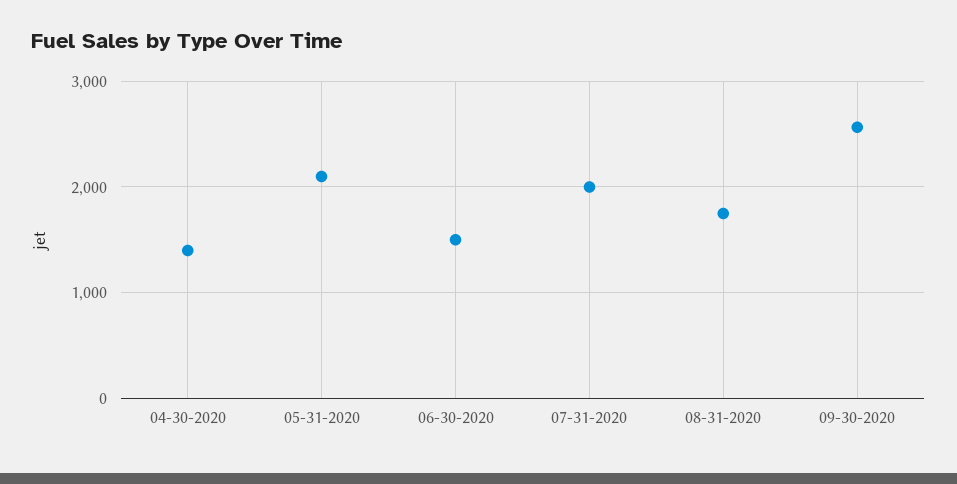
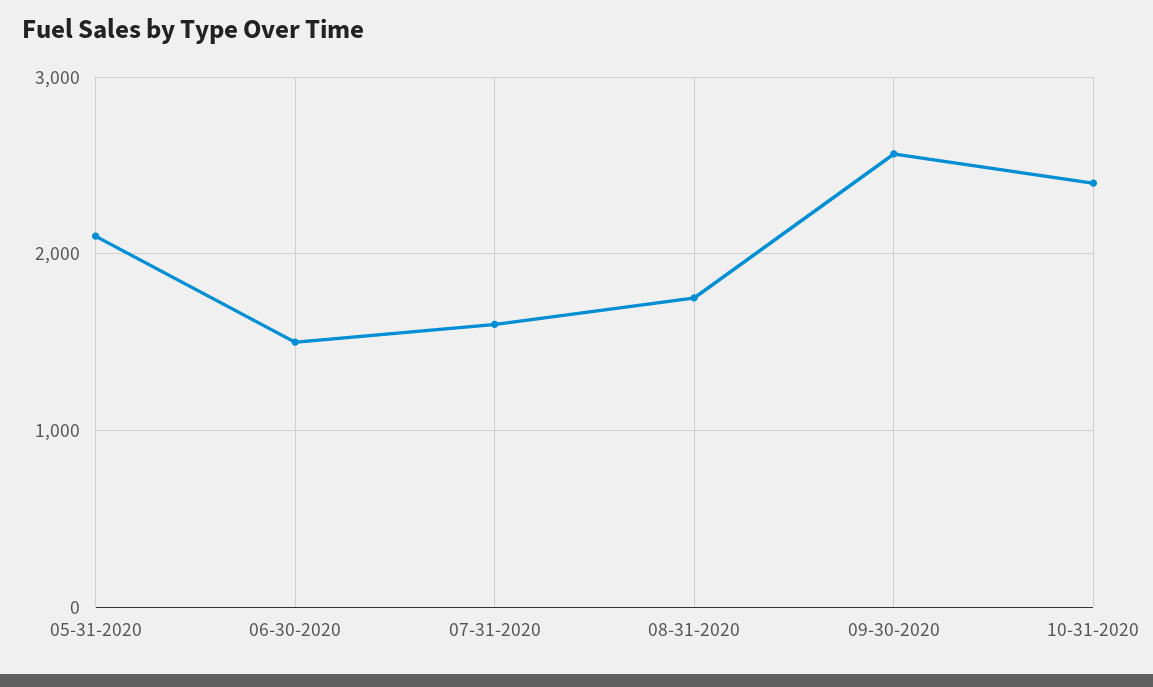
04-30-2020: 1400 -> none
07-31-2020: 2000 -> 1600
10-31-2020: none -> 2400

